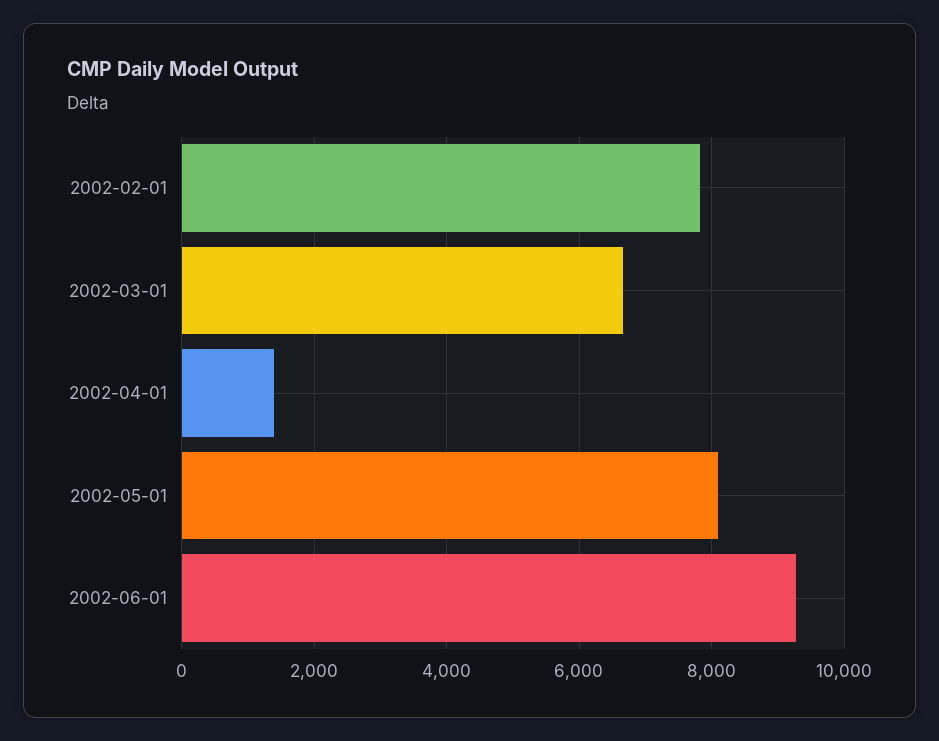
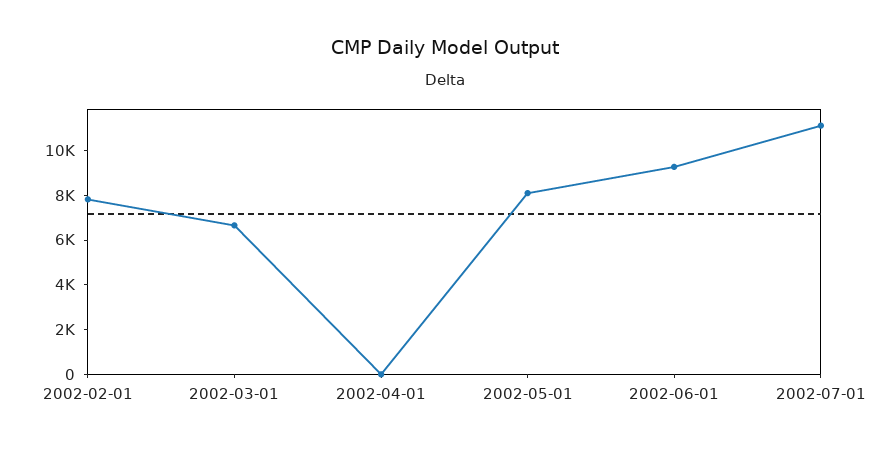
2002-04-01: 1400 -> 0
2002-07-01: none -> 11000

